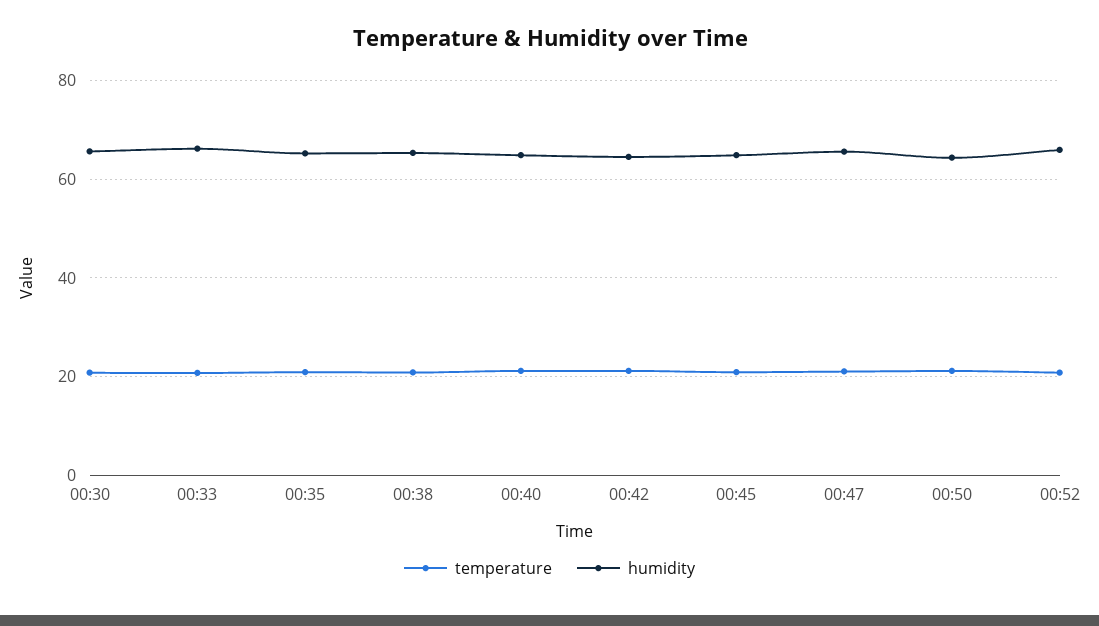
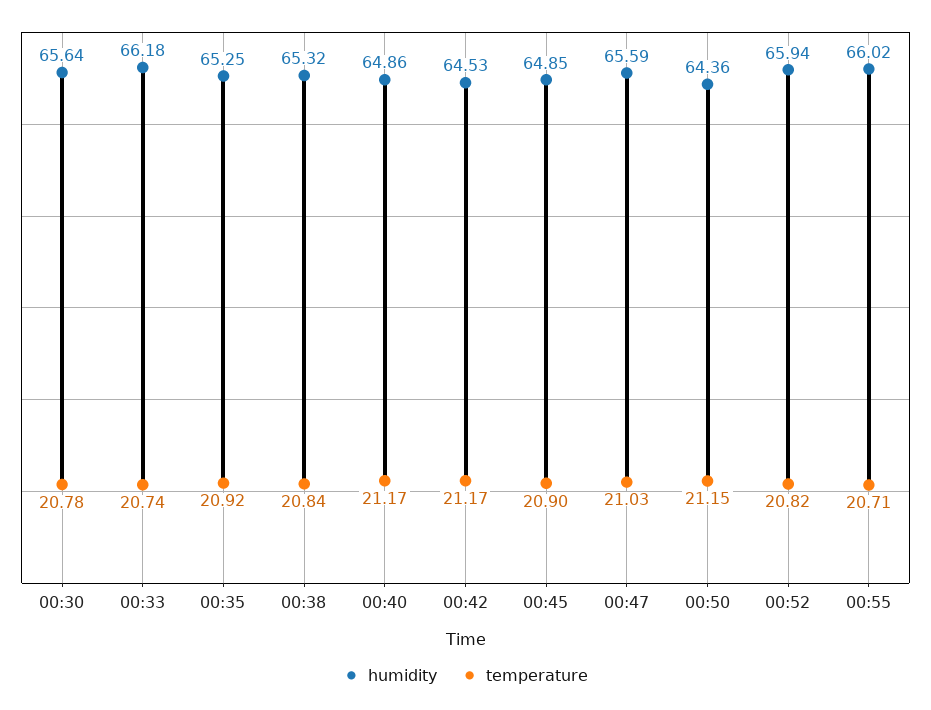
humidity, 00:55: none -> 66.02
temperature, 00:55: none -> 20.71

